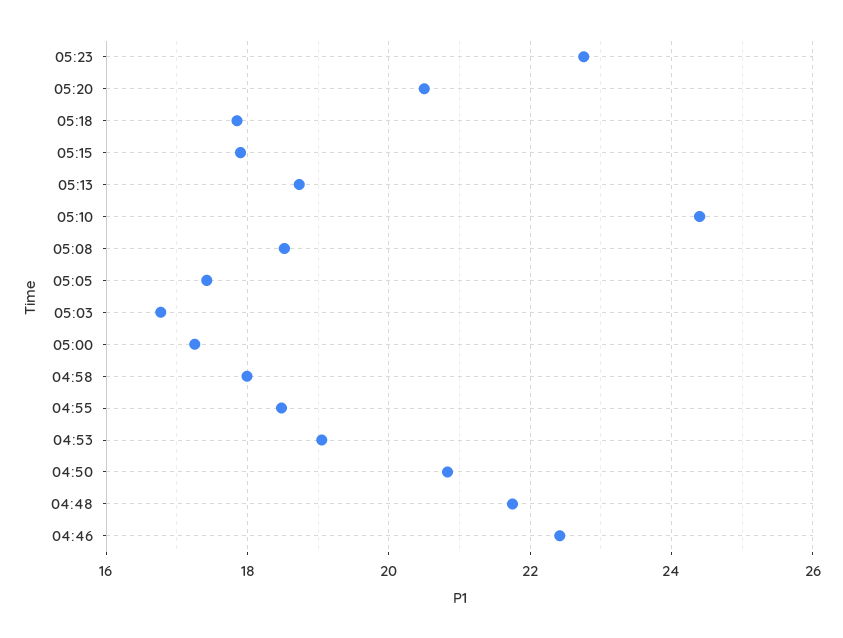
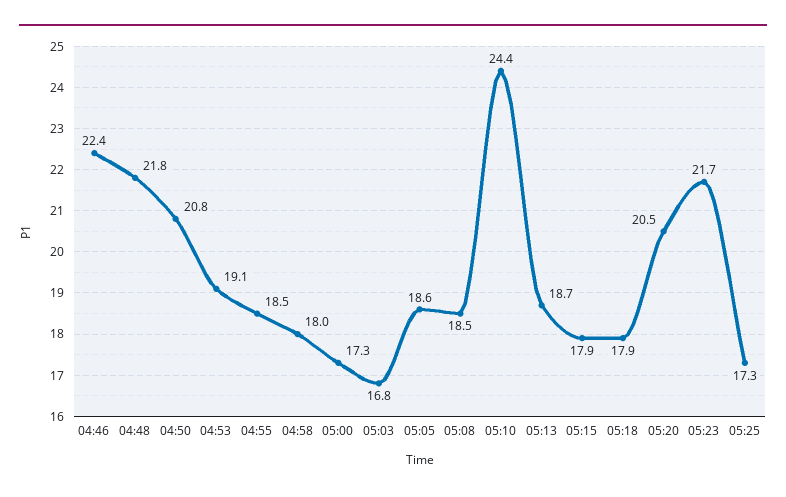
05:23: 22.8 -> 21.7
05:05: 17.4 -> 18.6
05:25: none -> 17.3

